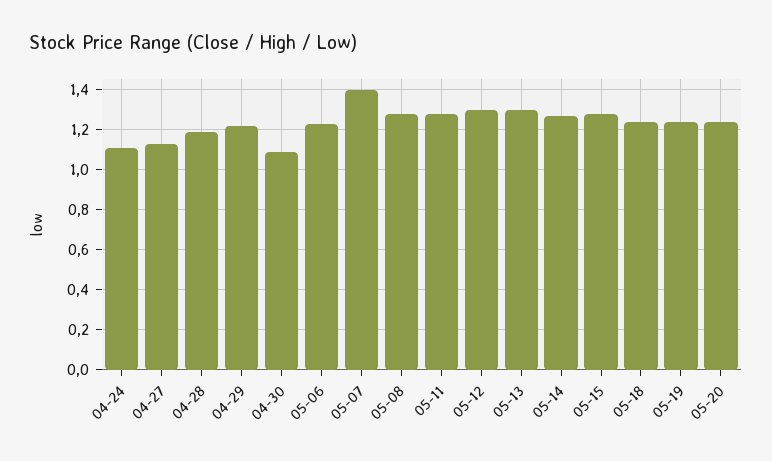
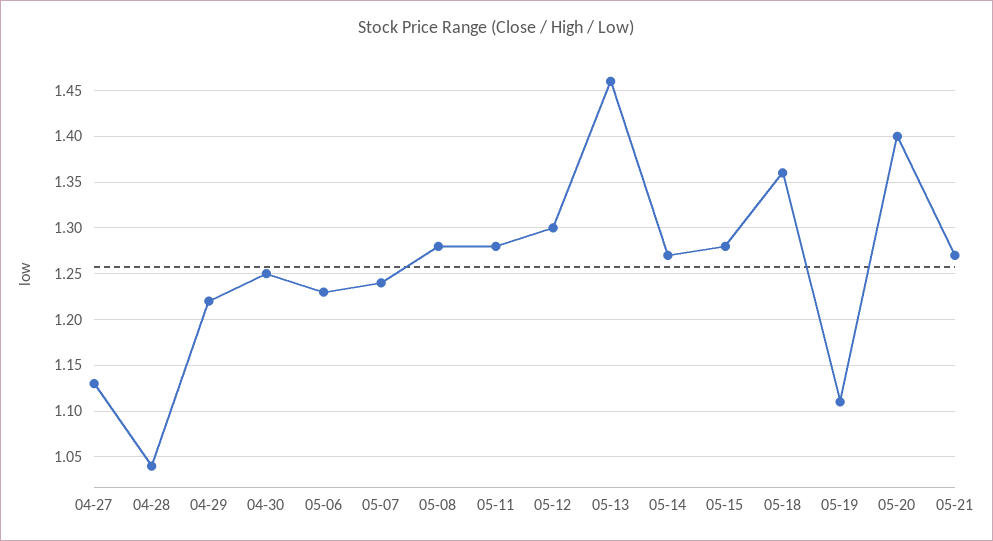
04-24: 1.1 -> none
04-28: 1.2 -> 1.04
04-30: 1.1 -> 1.25
05-07: 1.4 -> 1.24
05-13: 1.3 -> 1.46
05-18: 1.25 -> 1.36
05-19: 1.25 -> 1.11
05-20: 1.25 -> 1.4
05-21: none -> 1.27

